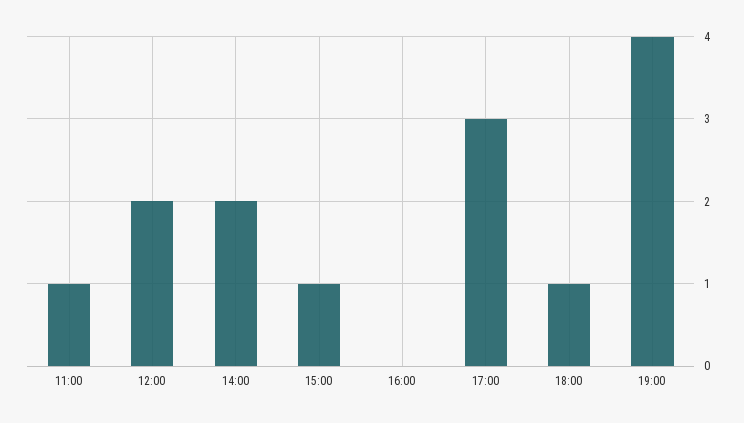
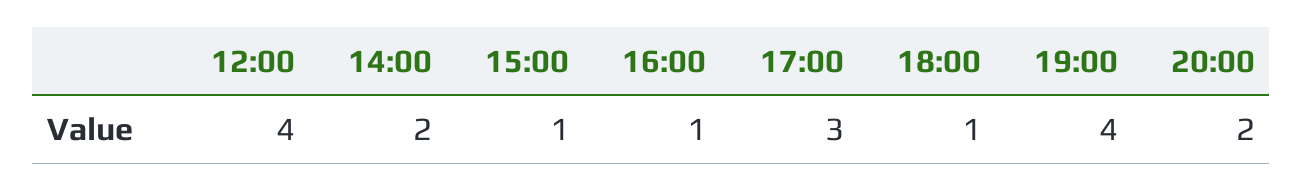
11:00: 1 -> none
12:00: 2 -> 4
16:00: 0 -> 1
20:00: none -> 2

